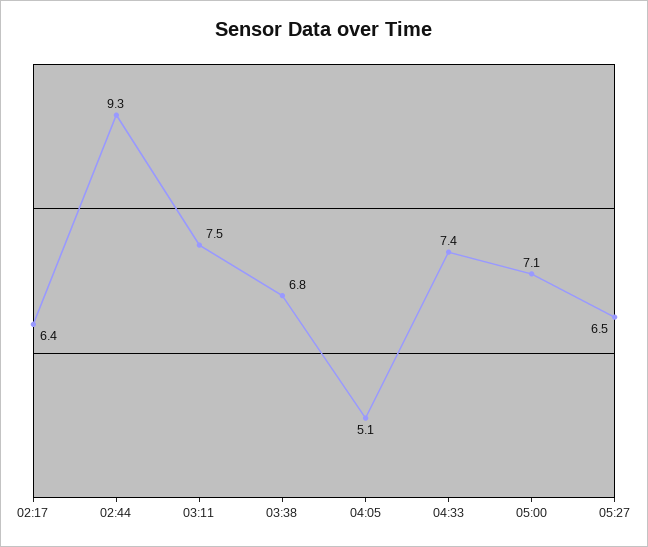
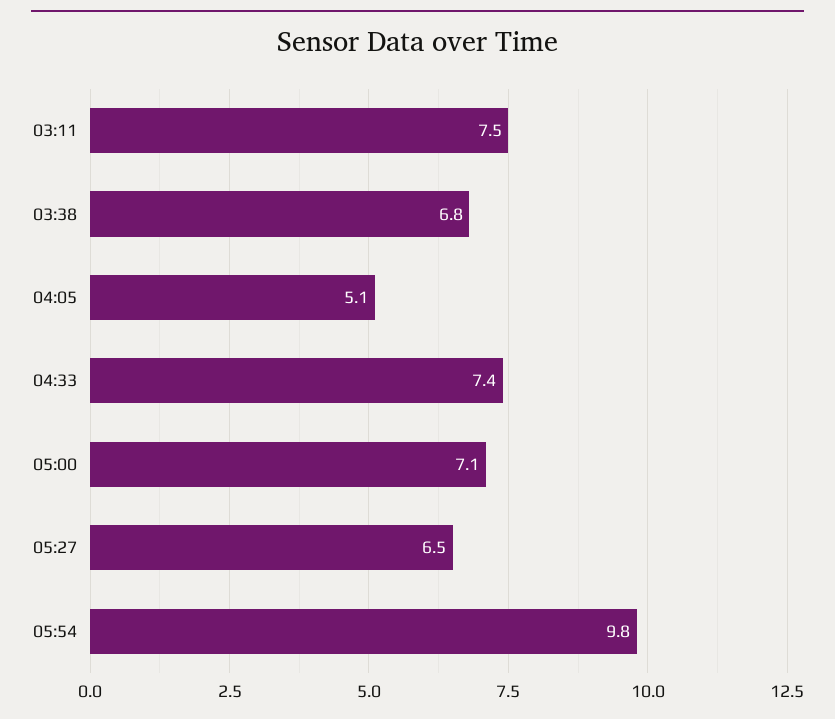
02:17: 6.4 -> none
02:44: 9.3 -> none
05:54: none -> 9.8

